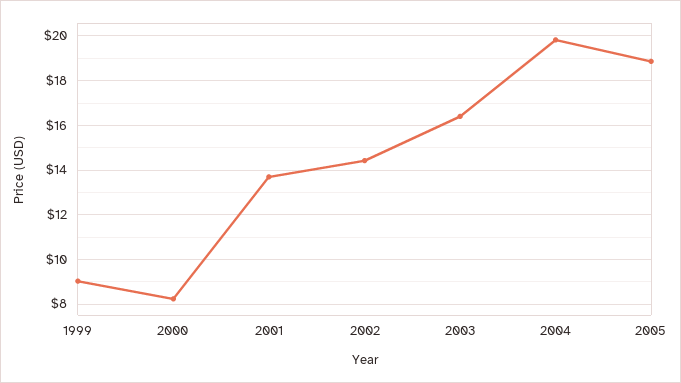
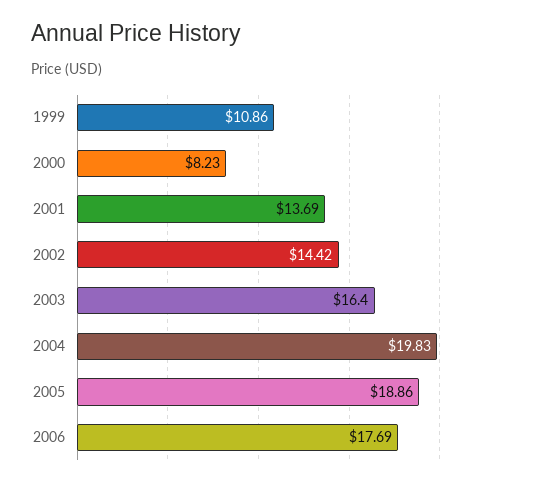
1999: 9 -> 10.86
2006: none -> 17.69

